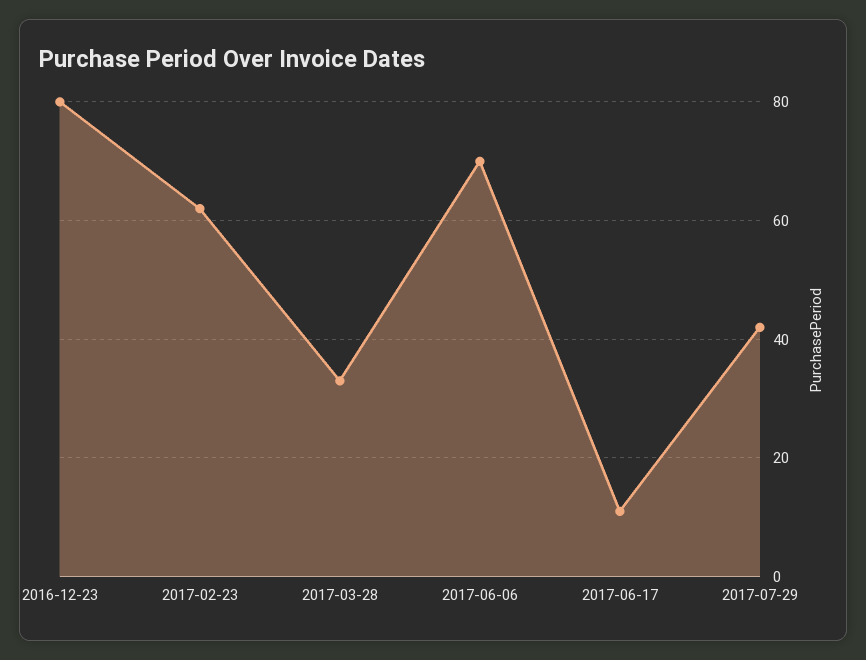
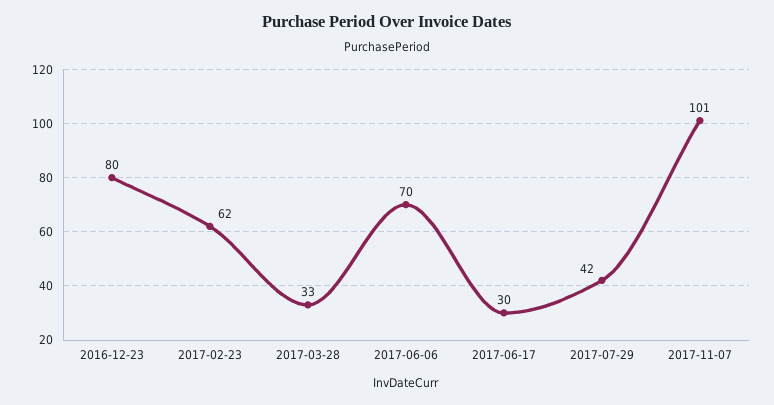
2017-06-17: 10 -> 30
2017-11-07: none -> 101

